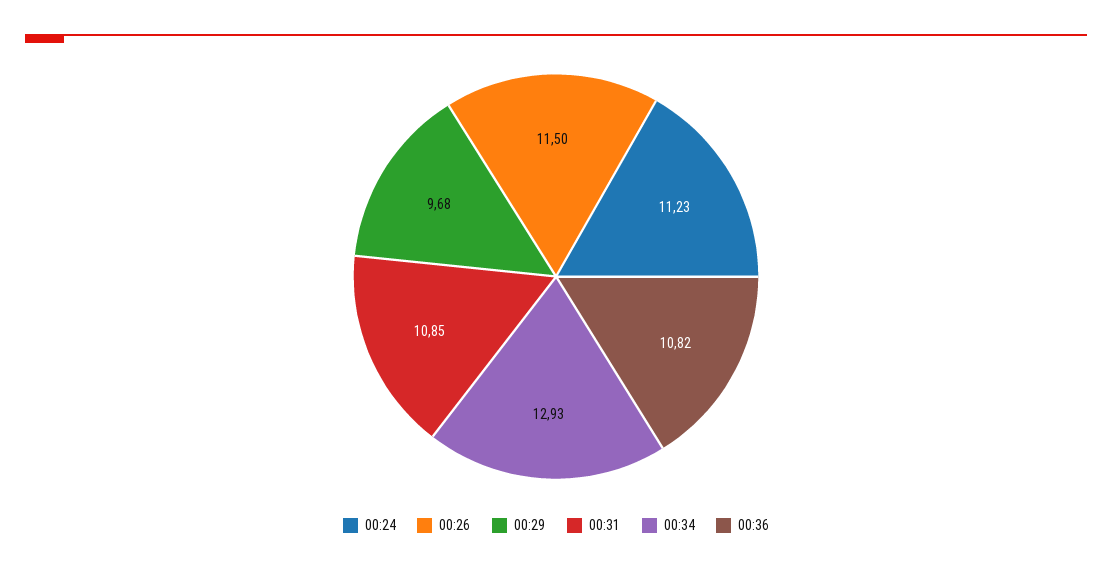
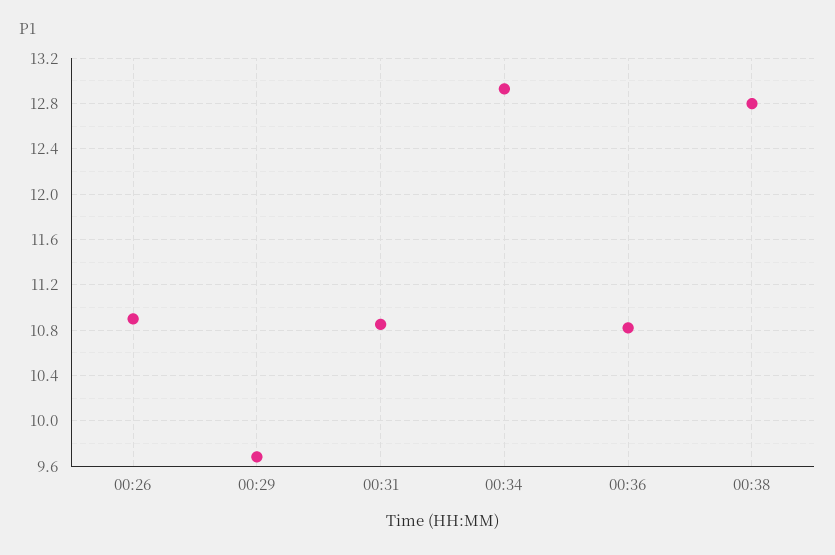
00:24: 11.23 -> none
00:26: 11.5 -> 10.9
00:38: none -> 12.8

